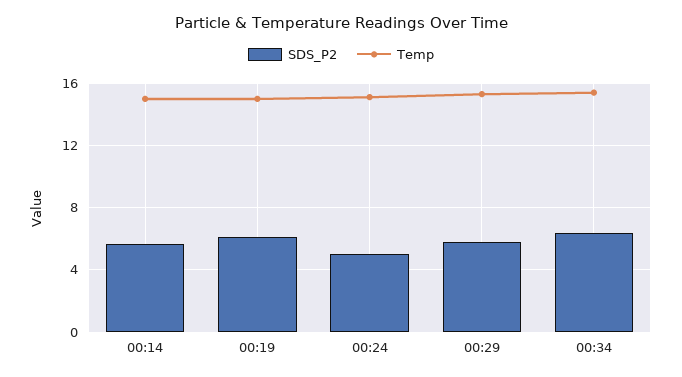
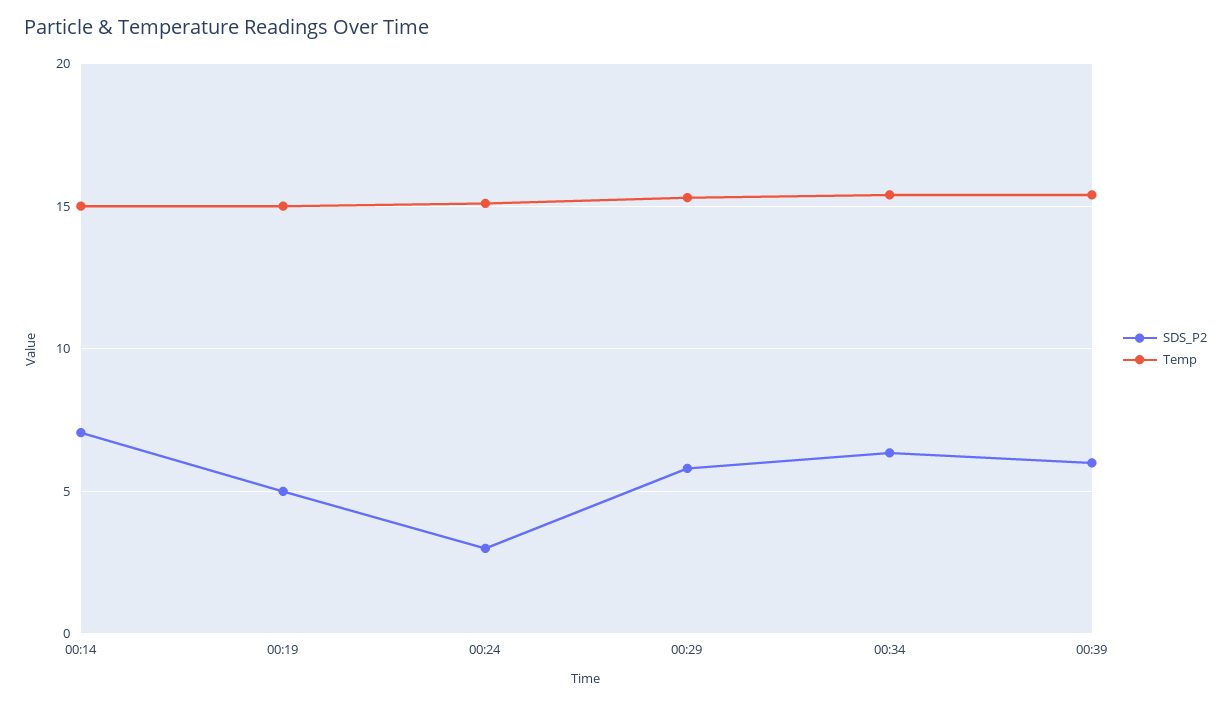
SDS_P2, 00:14: 5.5 -> 7
SDS_P2, 00:19: 6 -> 5
SDS_P2, 00:24: 5 -> 3
SDS_P2, 00:39: none -> 6
Temp, 00:39: none -> 15.5

